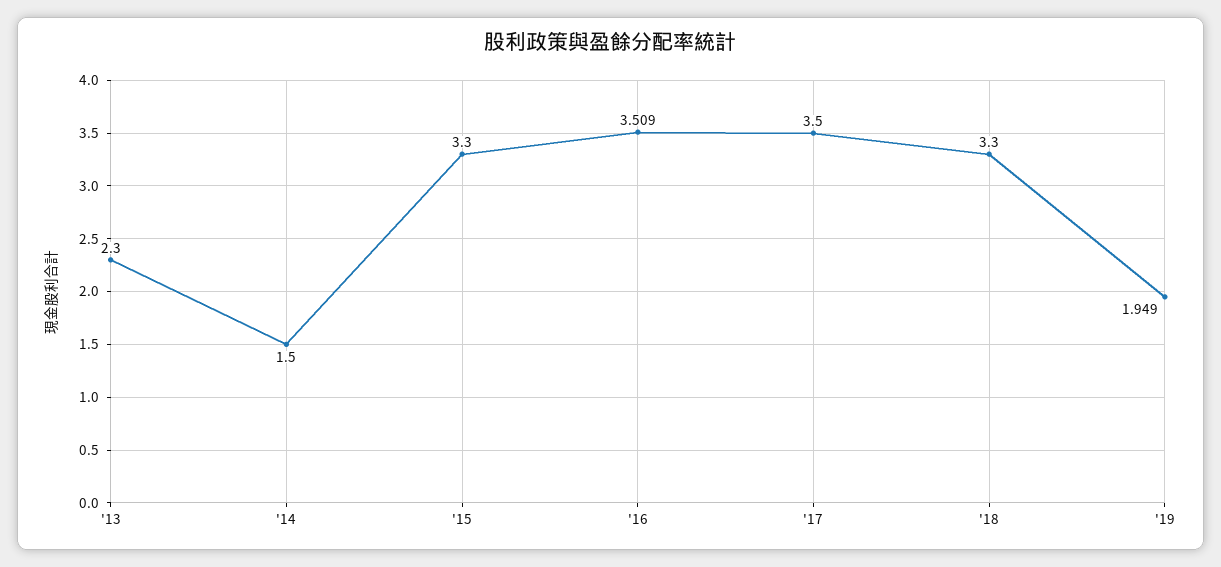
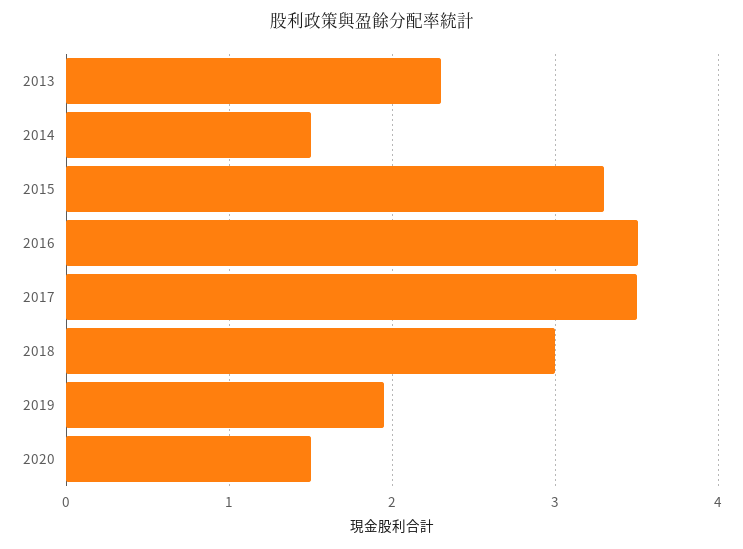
'18: 3.3 -> 3
2020: none -> 1.5

